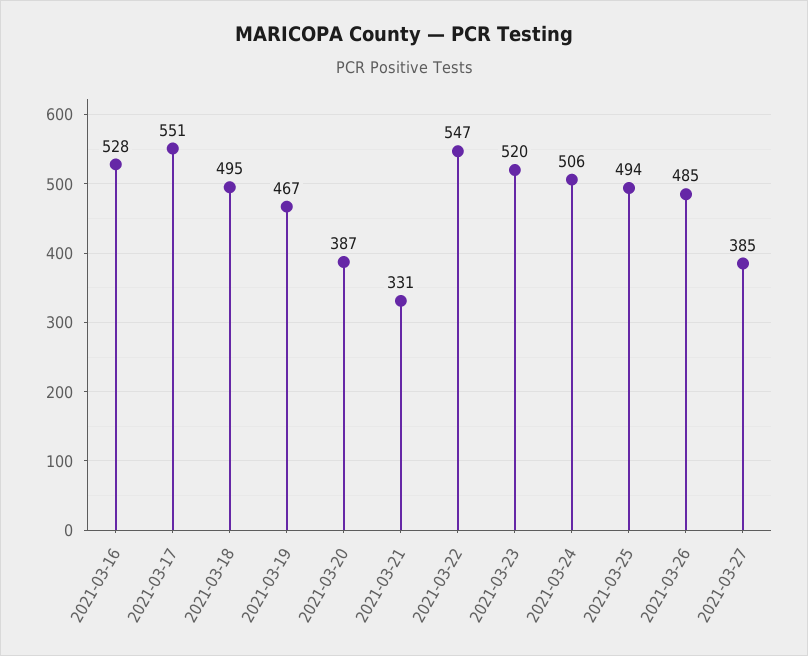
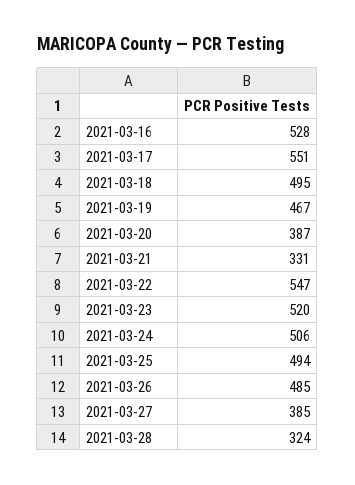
2021-03-28: none -> 324

